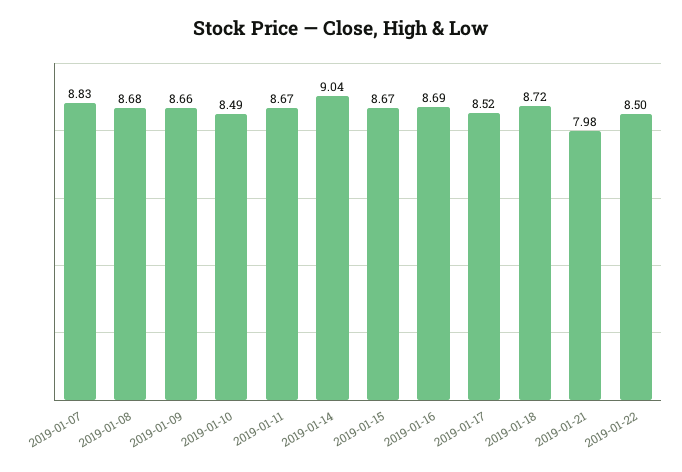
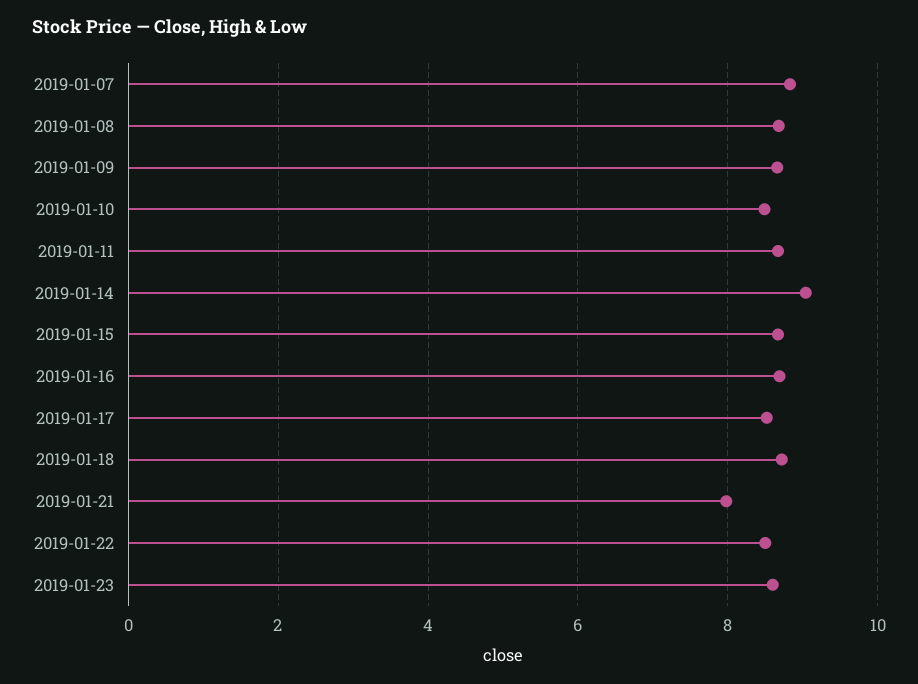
2019-01-23: none -> 8.6

